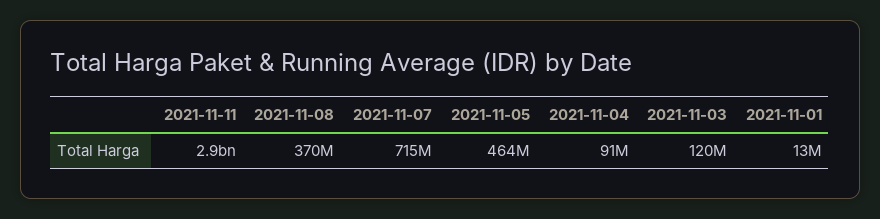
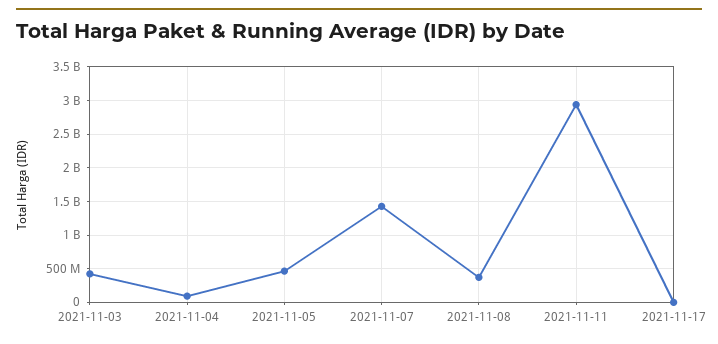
2021-11-07: 715000000 -> 1400000000
2021-11-03: 120000000 -> 400000000
2021-11-01: 13000000 -> none
2021-11-17: none -> 0

